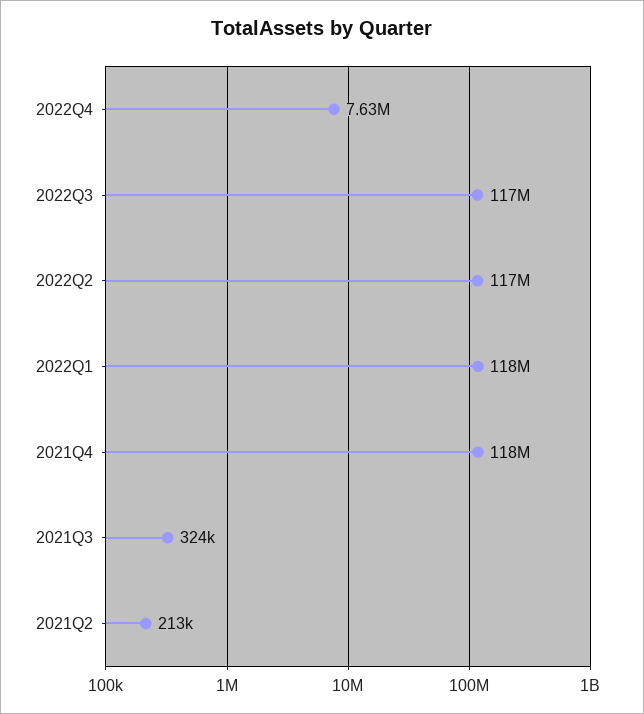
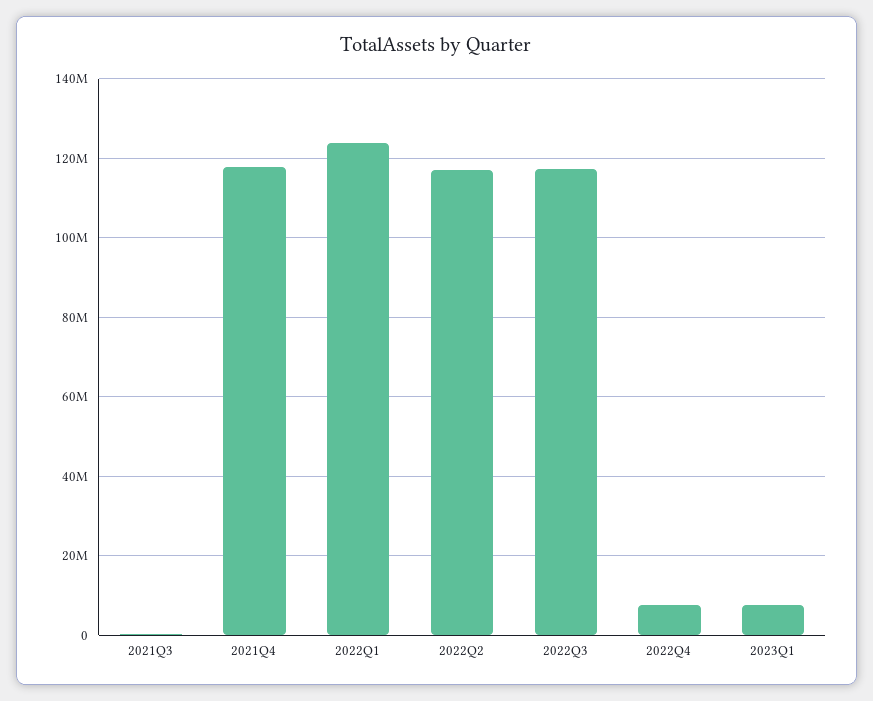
2022Q1: 118000000 -> 124000000
2021Q2: 213000 -> none
2023Q1: none -> 8000000

